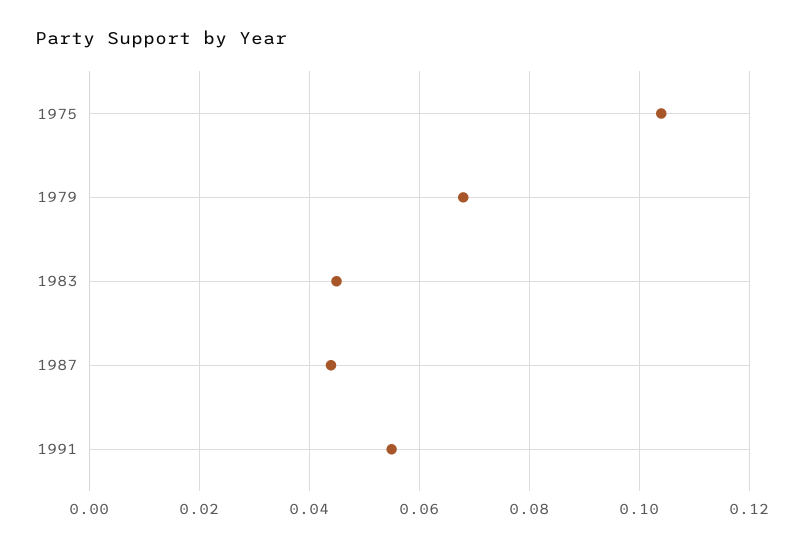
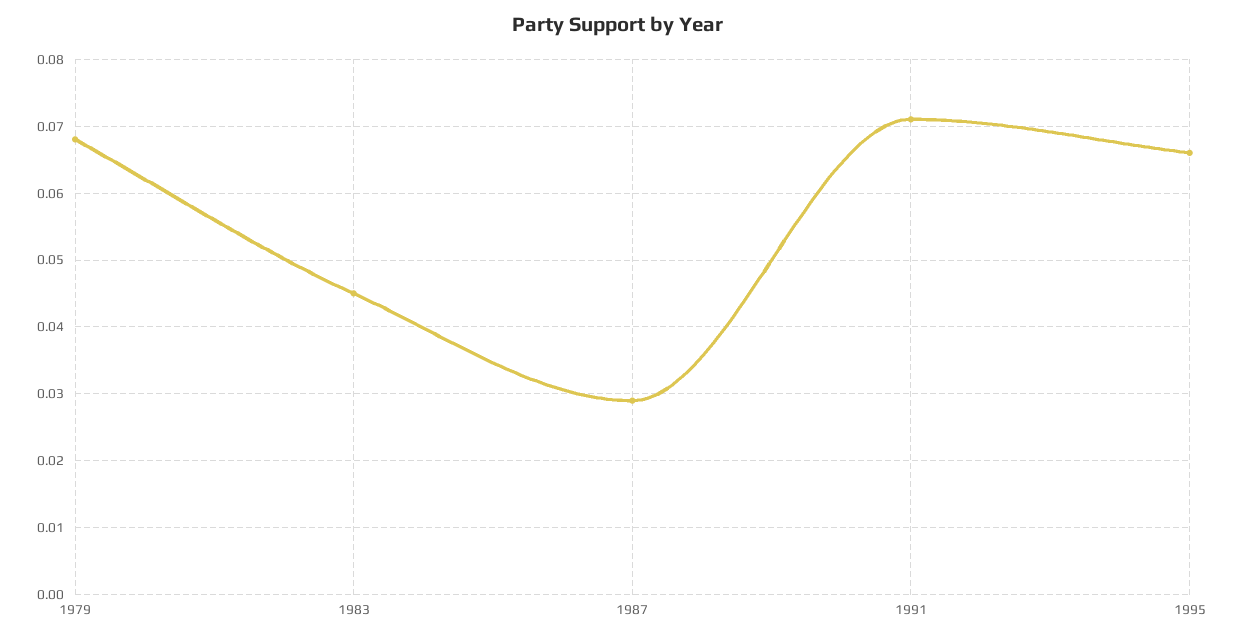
1975: 0.105 -> none
1987: 0.045 -> 0.029
1991: 0.055 -> 0.071
1995: none -> 0.066

